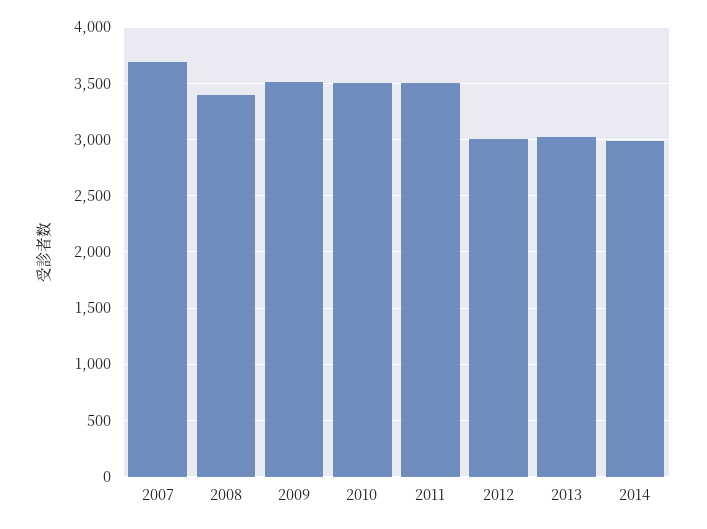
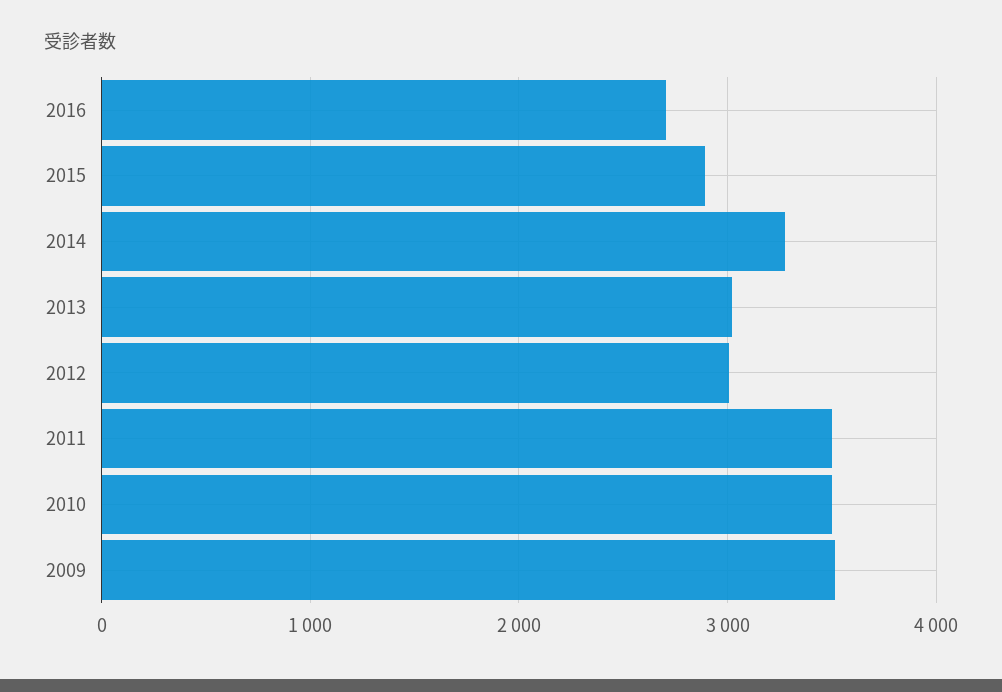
2007: 3700 -> none
2008: 3400 -> none
2014: 3000 -> 3300
2016: none -> 2700
2015: none -> 2900

